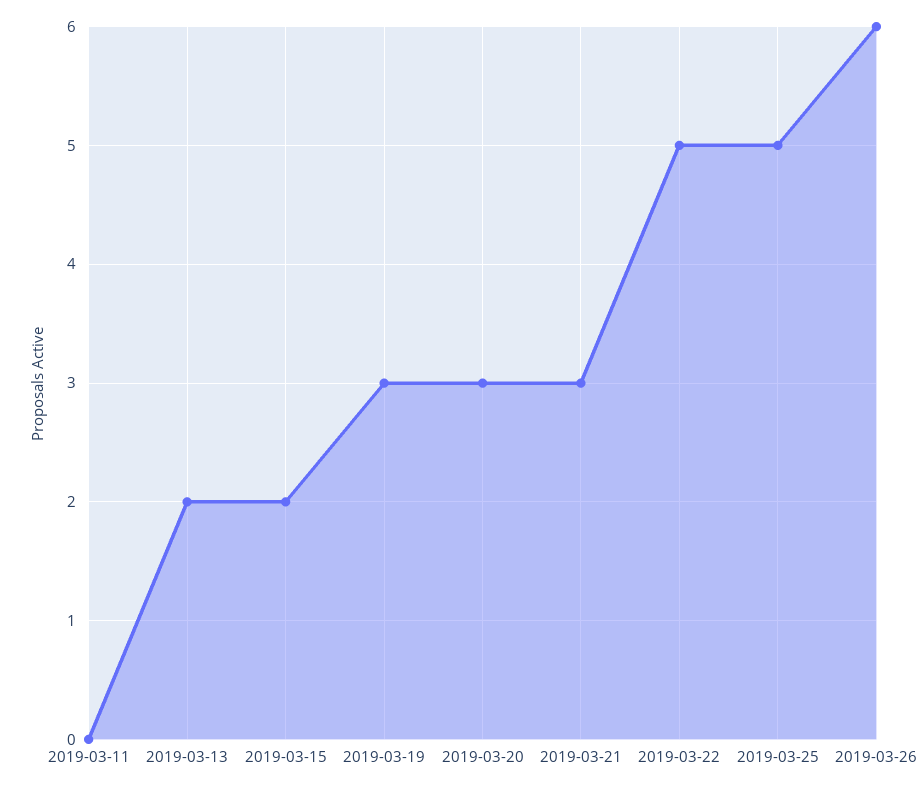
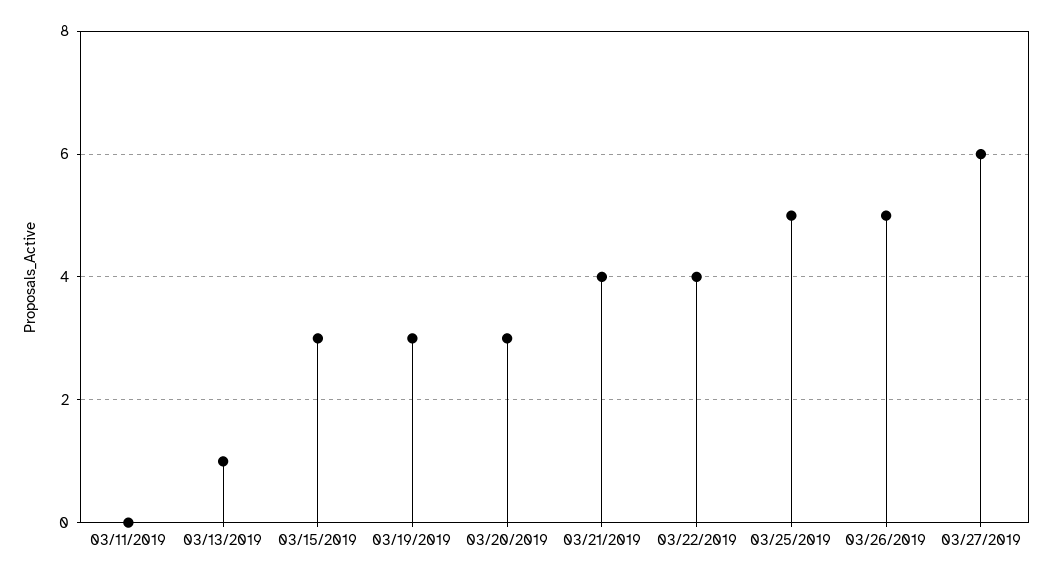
2019-03-13: 2 -> 1
2019-03-15: 2 -> 3
2019-03-21: 3 -> 4
2019-03-22: 5 -> 4
2019-03-26: 6 -> 5
03/27/2019: none -> 6

